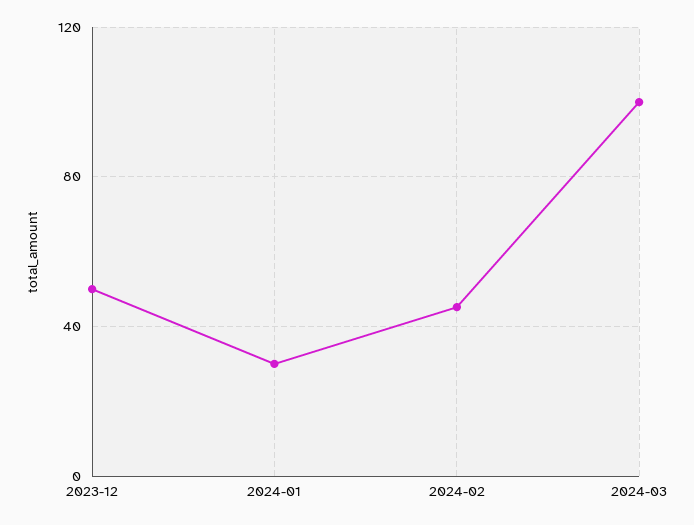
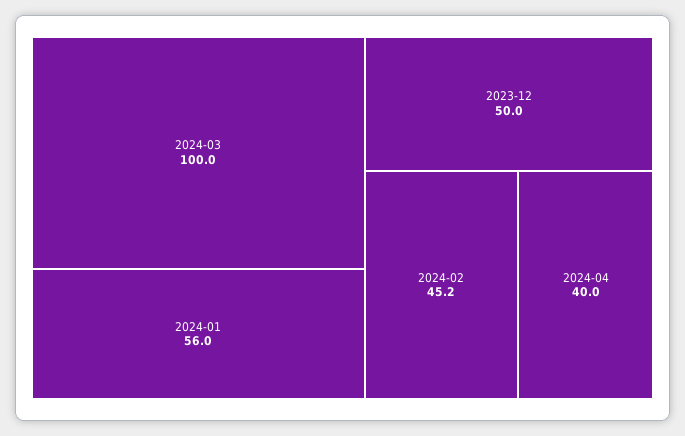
2024-01: 30 -> 56
2024-04: none -> 40

